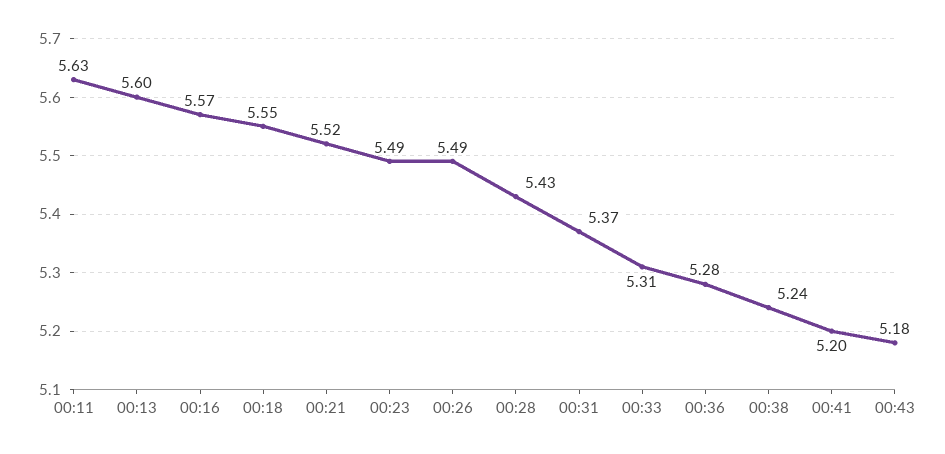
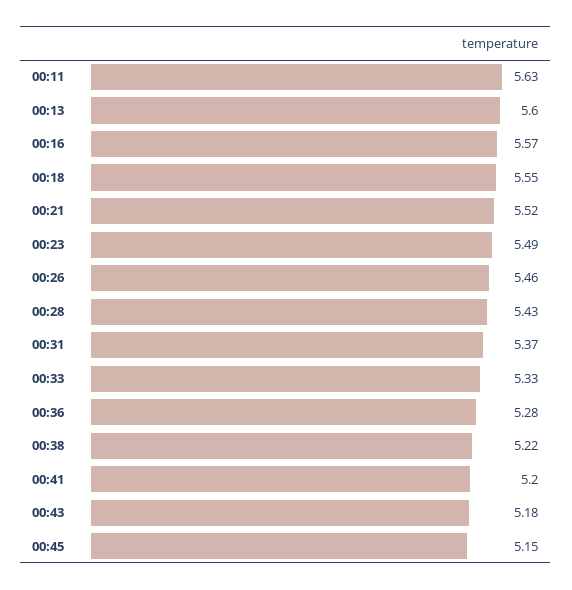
00:26: 5.49 -> 5.46
00:33: 5.31 -> 5.33
00:38: 5.24 -> 5.22
00:45: none -> 5.15

